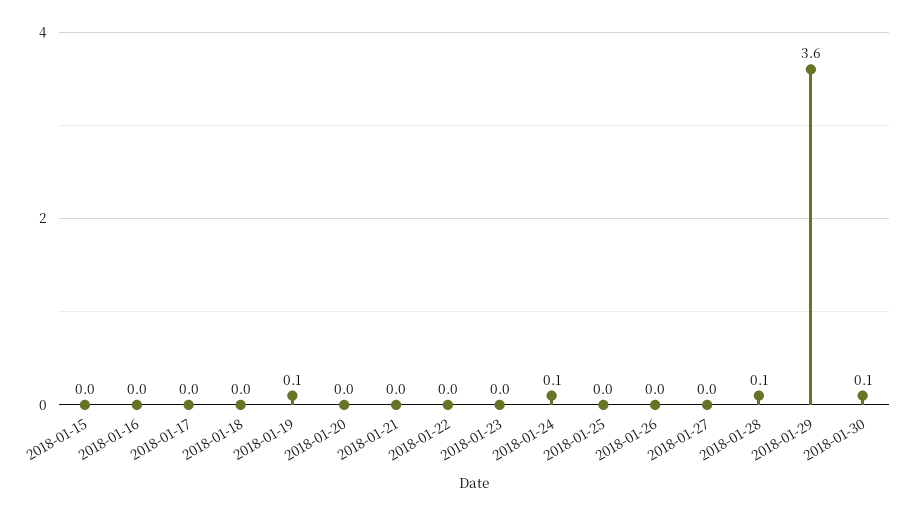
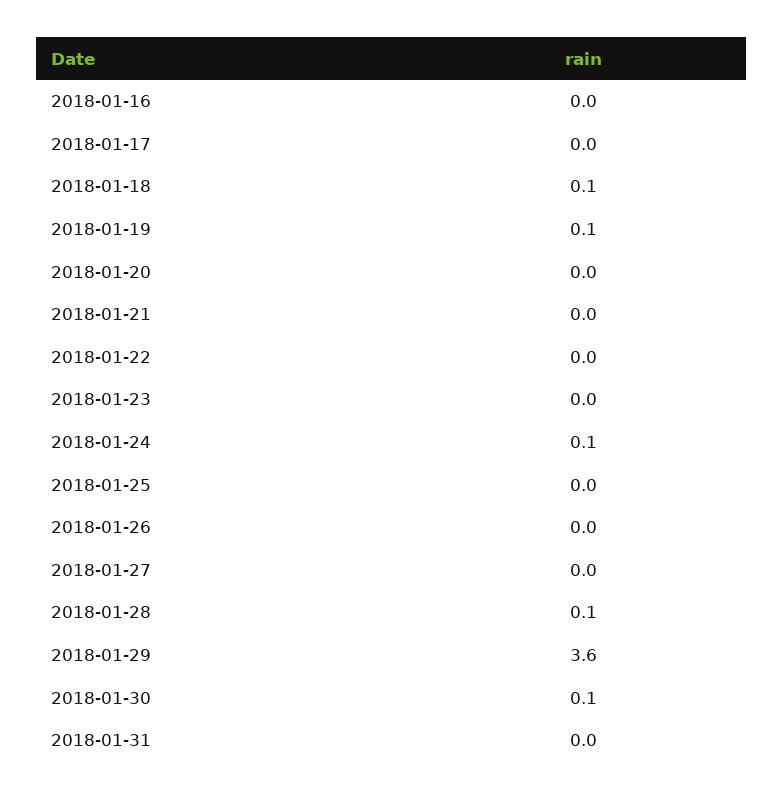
2018-01-15: 0 -> none
2018-01-18: 0 -> 0.1
2018-01-31: none -> 0

